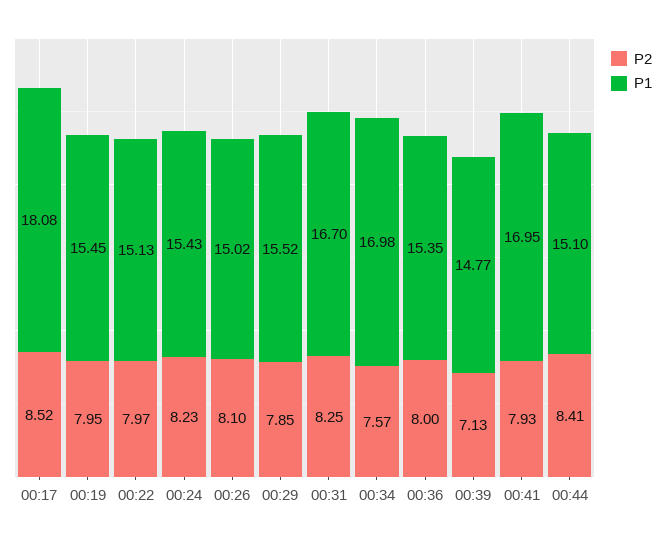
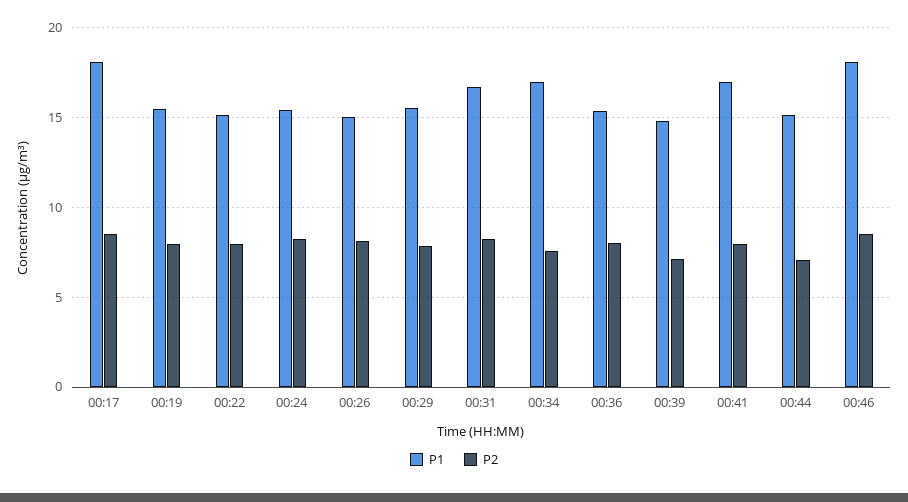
P2, 00:44: 8.41 -> 7
P1, 00:46: none -> 18
P2, 00:46: none -> 8.5

